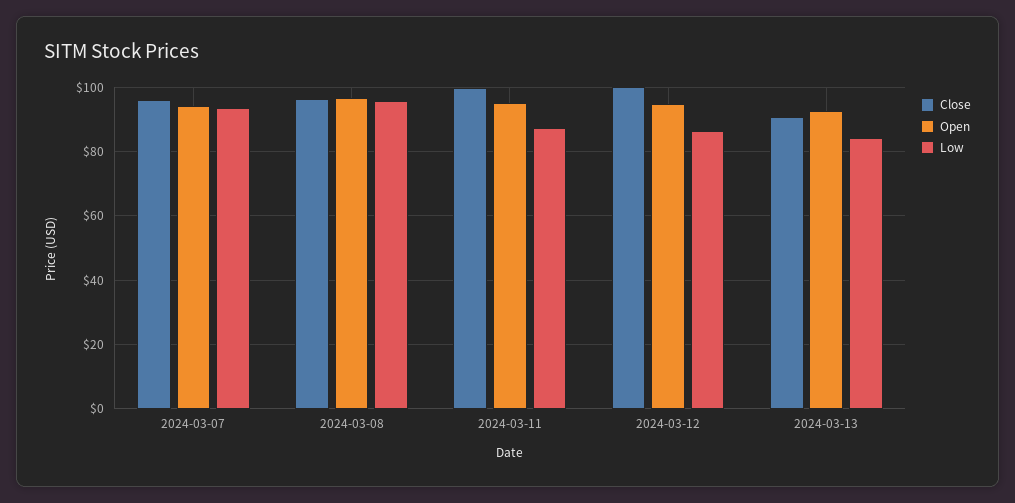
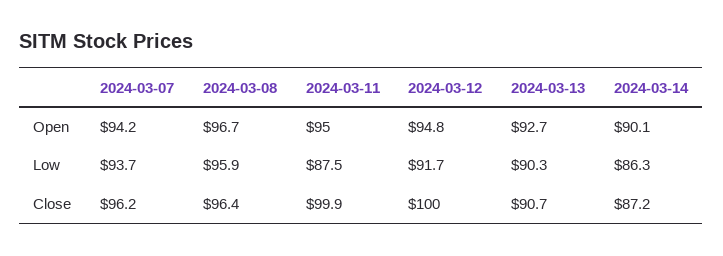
Low, 2024-03-12: 86 -> 91.7
Low, 2024-03-13: 84 -> 90.3
Open, 2024-03-14: none -> 90.1
Low, 2024-03-14: none -> 86.3
Close, 2024-03-14: none -> 87.2

